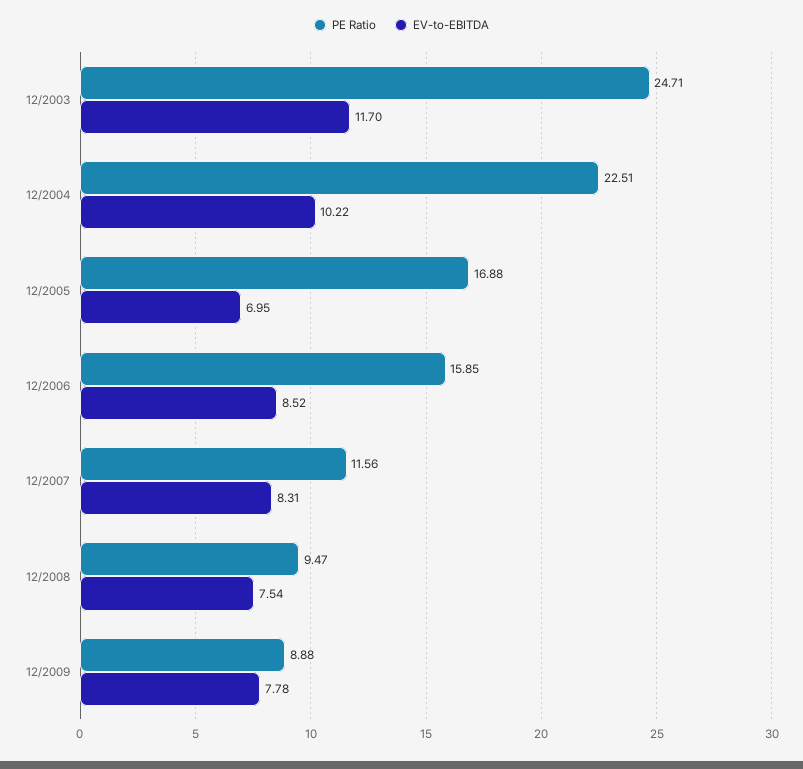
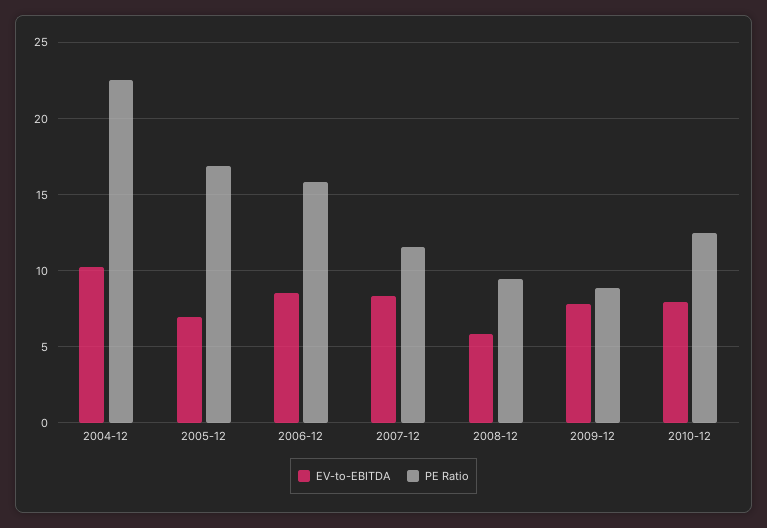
PE Ratio, 12/2003: 24.71 -> none
EV-to-EBITDA, 12/2003: 11.7 -> none
EV-to-EBITDA, 12/2008: 7.54 -> 6
EV-to-EBITDA, 2010-12: none -> 8
PE Ratio, 2010-12: none -> 12.5

